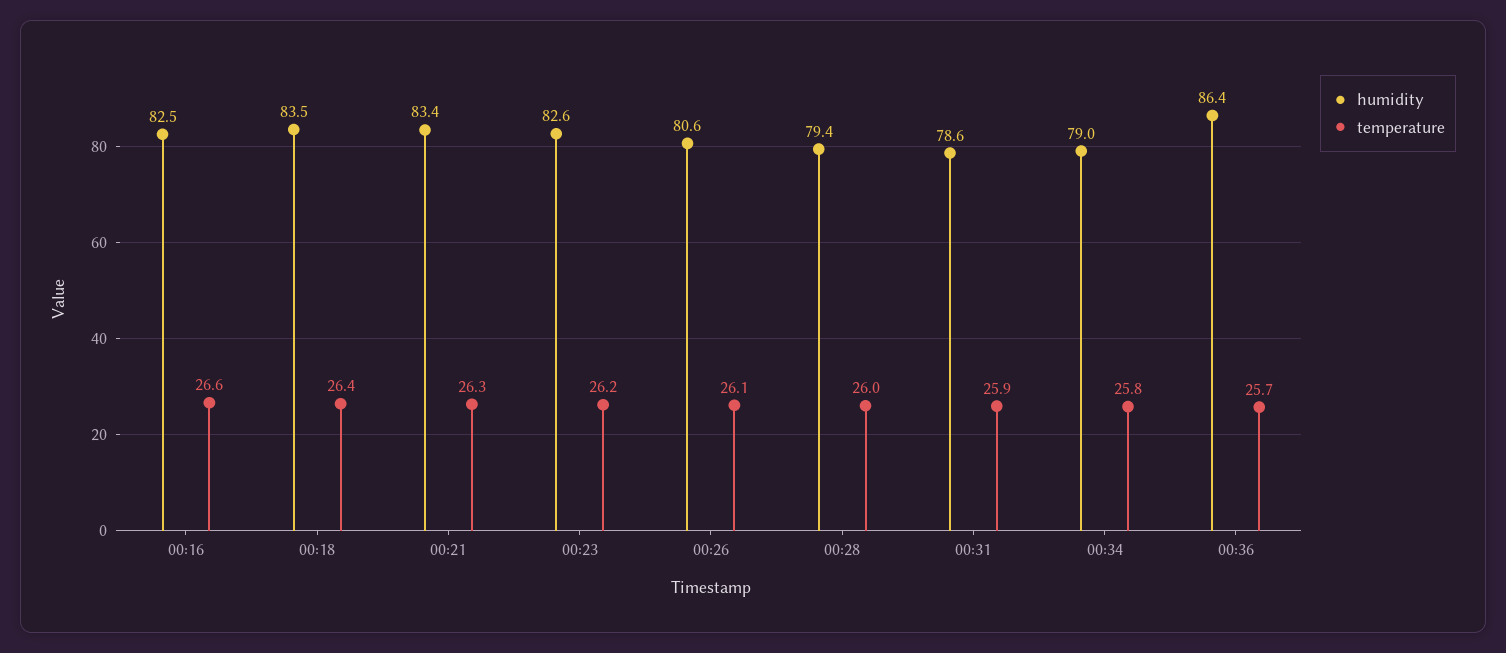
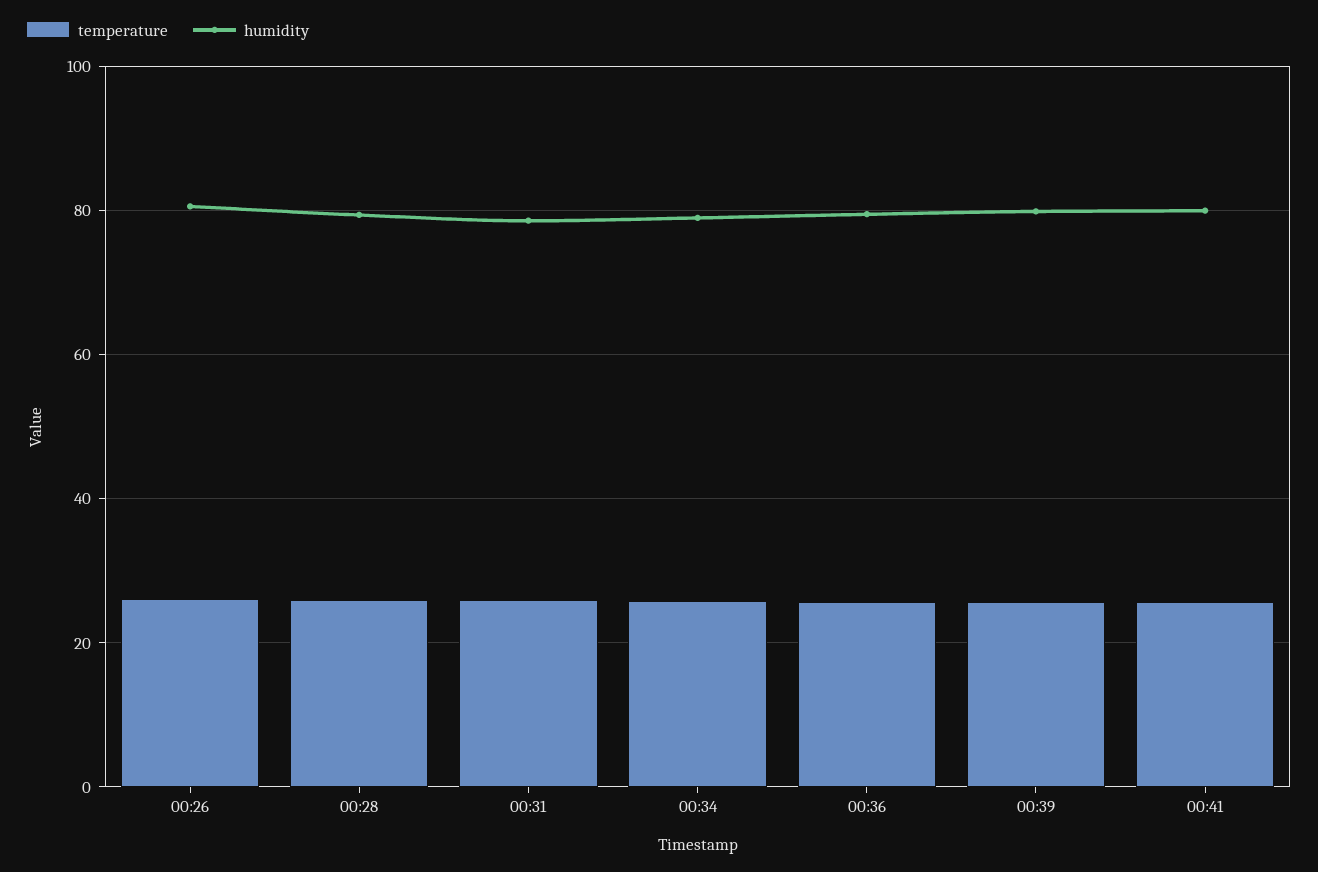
humidity, 00:16: 82.5 -> none
temperature, 00:16: 26.6 -> none
humidity, 00:18: 83.5 -> none
temperature, 00:18: 26.4 -> none
humidity, 00:21: 83.4 -> none
temperature, 00:21: 26.3 -> none
humidity, 00:23: 82.6 -> none
temperature, 00:23: 26.2 -> none
humidity, 00:36: 86.4 -> 80
temperature, 00:39: none -> 26
humidity, 00:39: none -> 80
temperature, 00:41: none -> 26
humidity, 00:41: none -> 80

